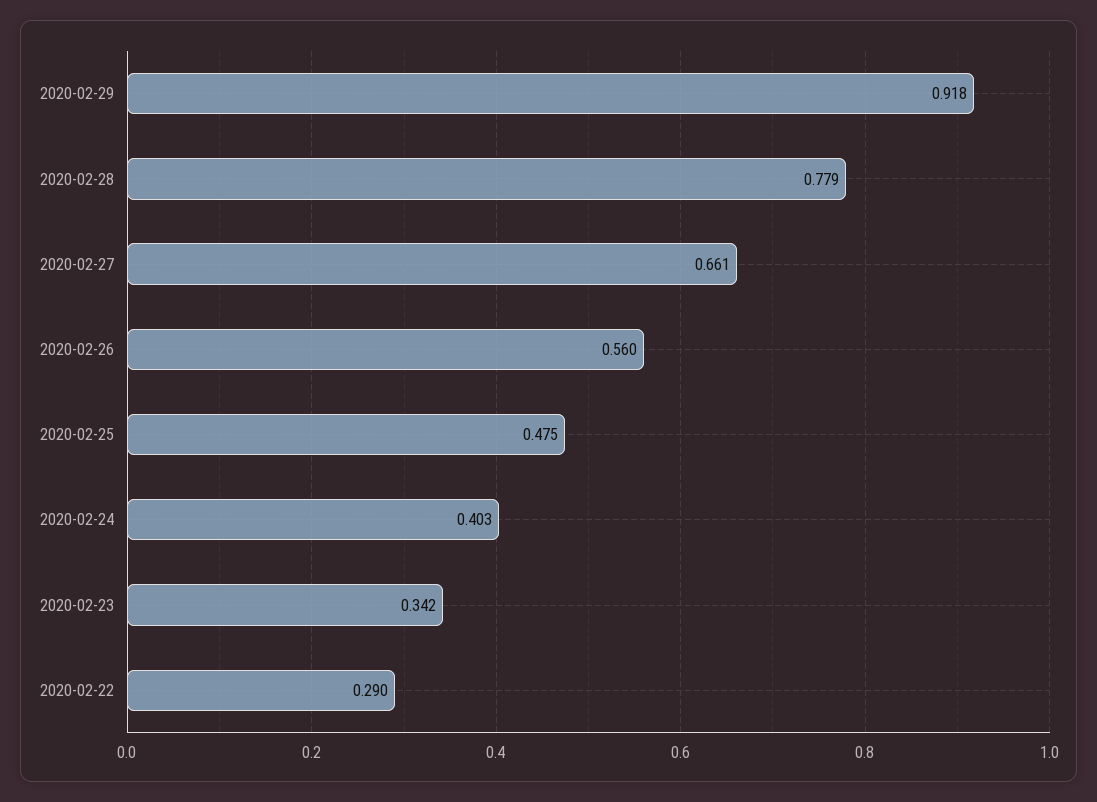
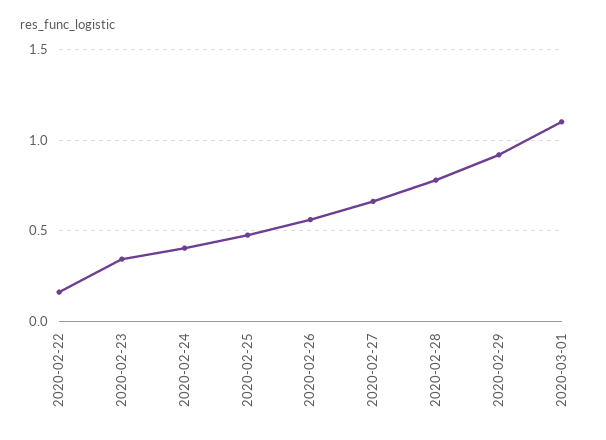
2020-02-22: 0.29 -> 0.15
2020-03-01: none -> 1.1

